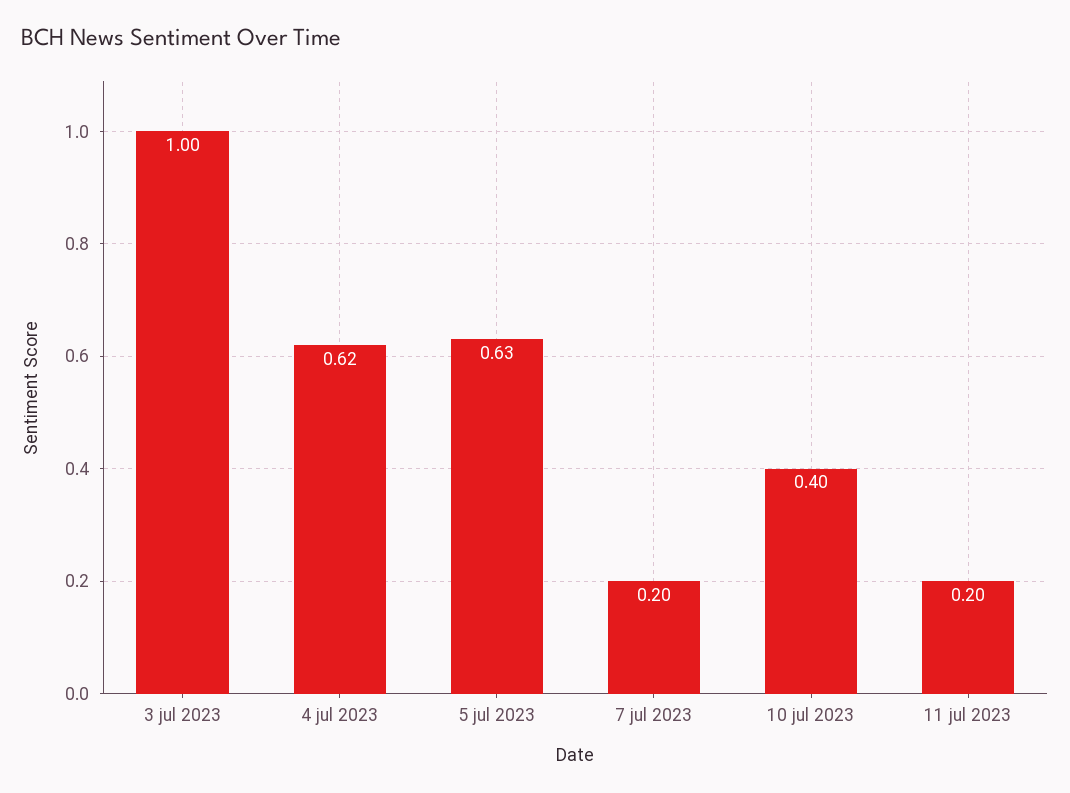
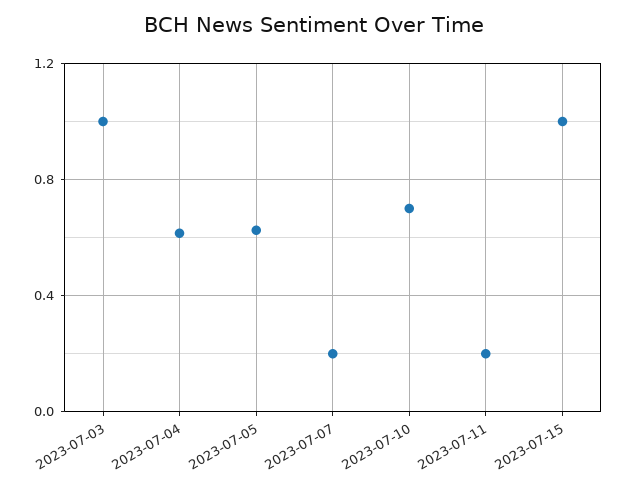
10 jul 2023: 0.4 -> 0.7
2023-07-15: none -> 1

